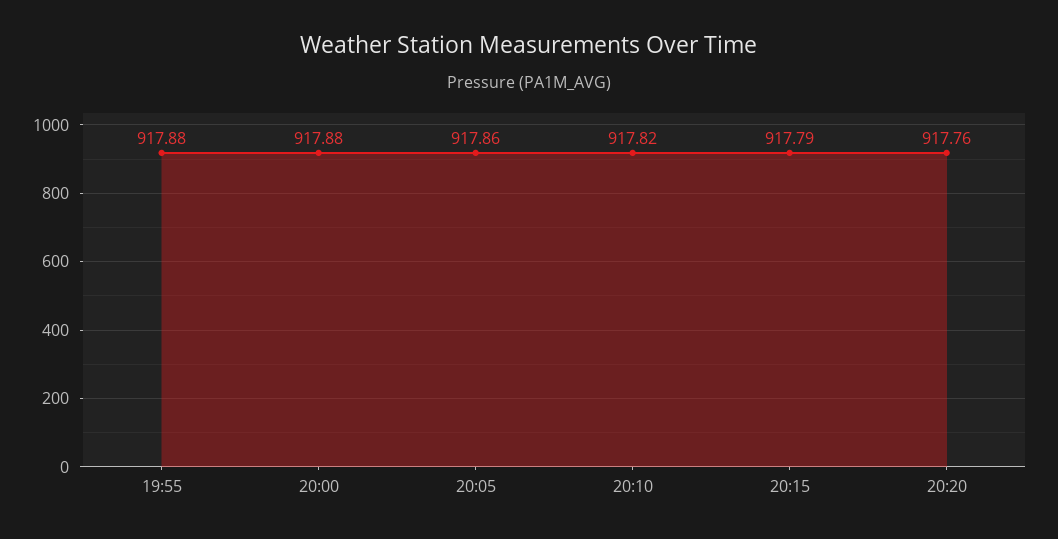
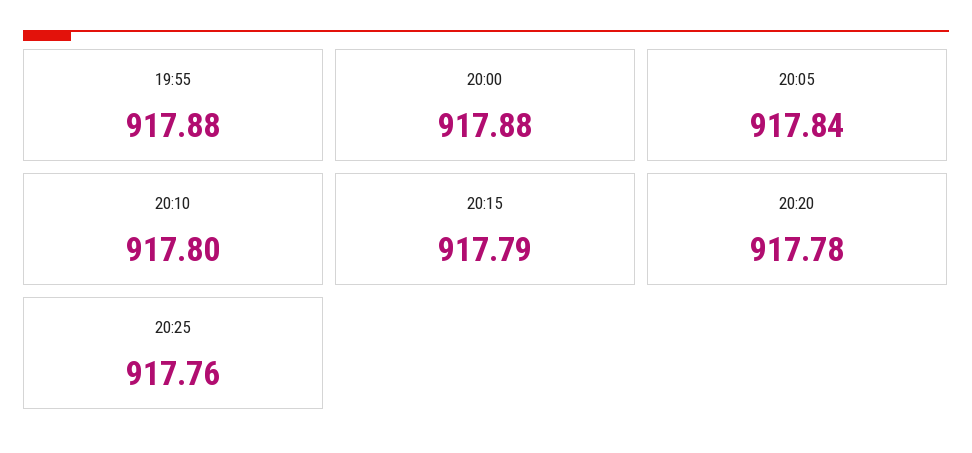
20:05: 917.86 -> 917.84
20:10: 917.82 -> 917.8
20:20: 917.76 -> 917.78
20:25: none -> 917.76

